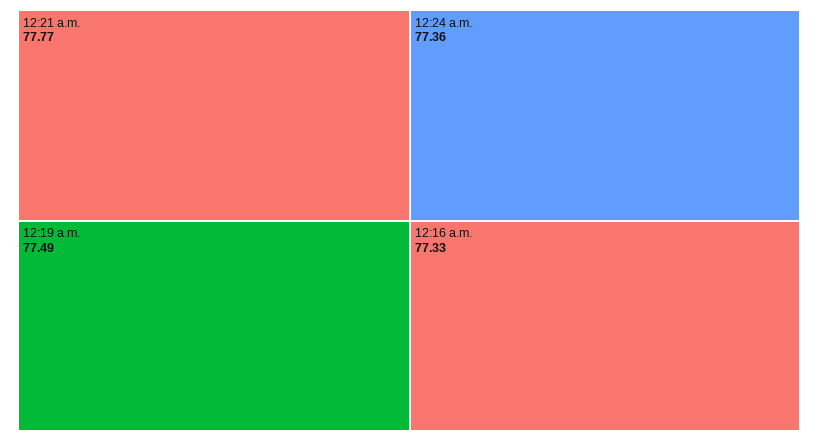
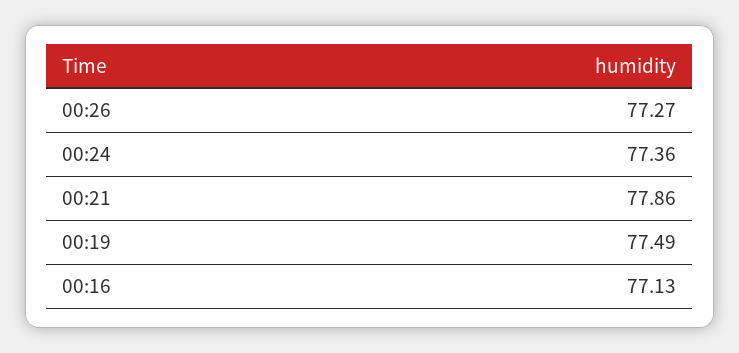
12:21 a.m.: 77.77 -> 77.86
12:16 a.m.: 77.33 -> 77.13
00:26: none -> 77.27

